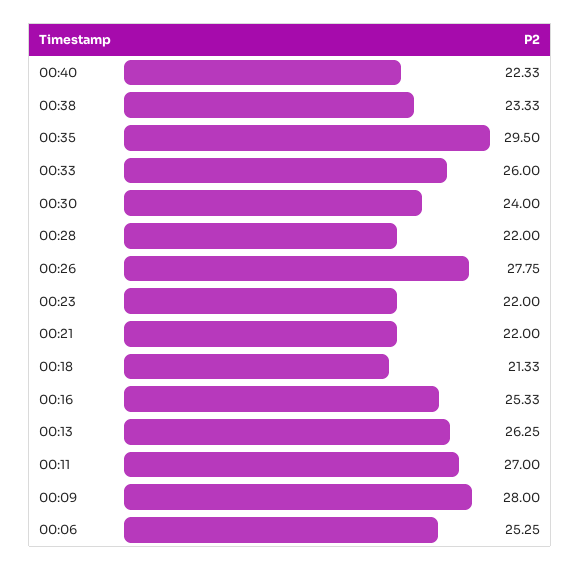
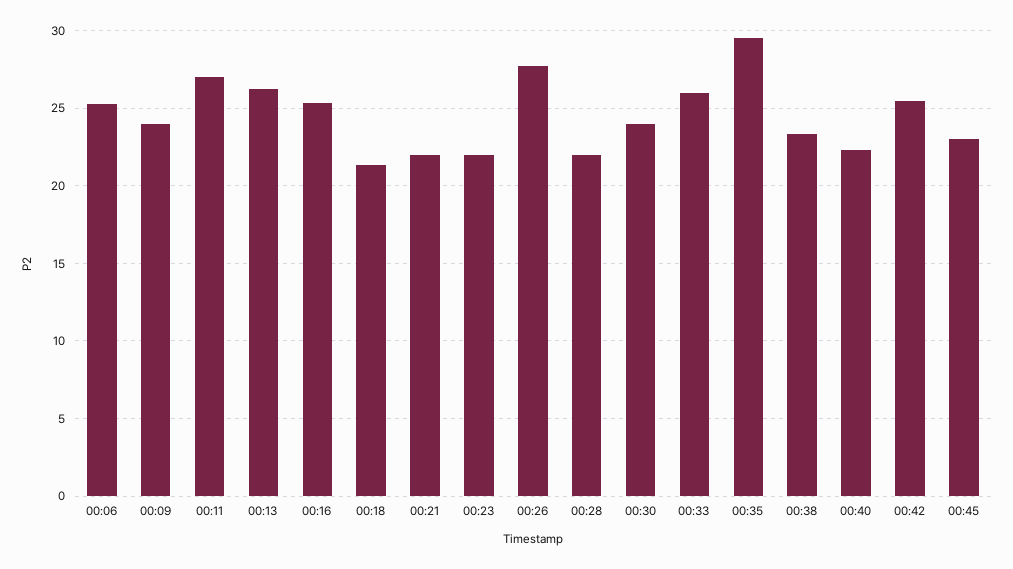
00:09: 28 -> 24
00:42: none -> 25.5
00:45: none -> 23

